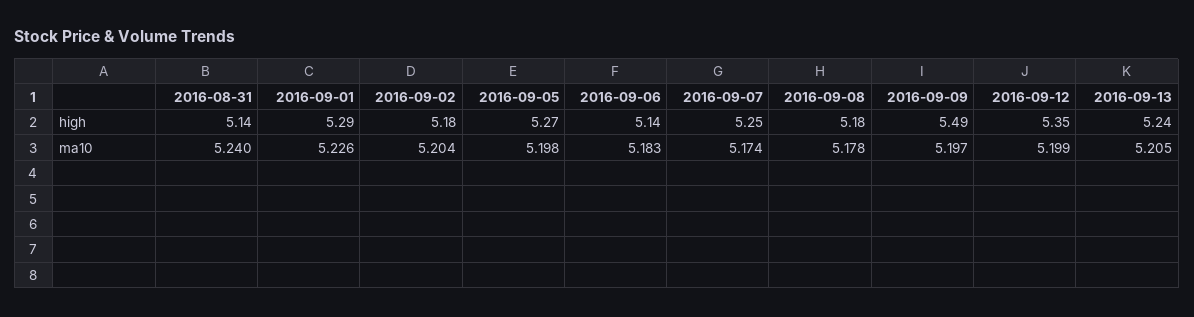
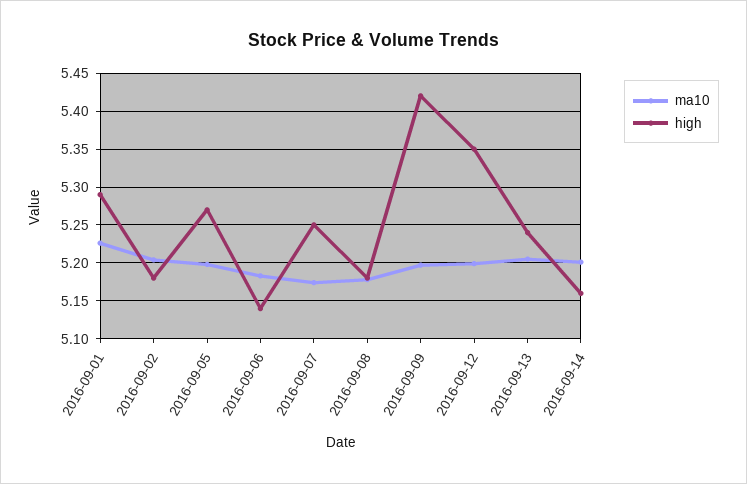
high, 2016-08-31: 5.14 -> none
high, 2016-09-09: 5.49 -> 5.42
ma10, 2016-08-31: 5.24 -> none
ma10, 2016-09-14: none -> 5.2
high, 2016-09-14: none -> 5.16

